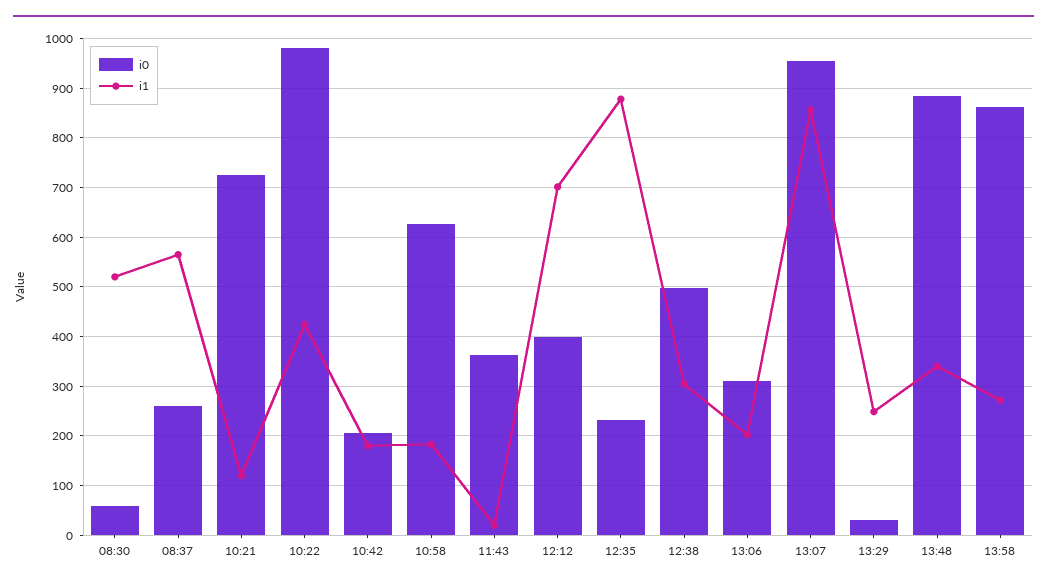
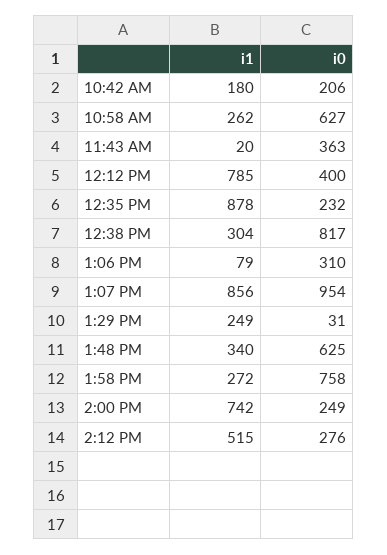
i0, 08:30: 60 -> none
i1, 08:30: 520 -> none
i0, 08:37: 260 -> none
i1, 08:37: 560 -> none
i0, 10:21: 720 -> none
i1, 10:21: 120 -> none
i0, 10:22: 980 -> none
i1, 10:22: 420 -> none
i1, 10:58: 180 -> 262
i1, 12:12: 700 -> 785
i0, 12:38: 500 -> 817
i1, 13:06: 200 -> 79
i0, 13:48: 880 -> 625
i0, 13:58: 860 -> 758
i1, 2:00 PM: none -> 742
i0, 2:00 PM: none -> 249
i1, 2:12 PM: none -> 515
i0, 2:12 PM: none -> 276

